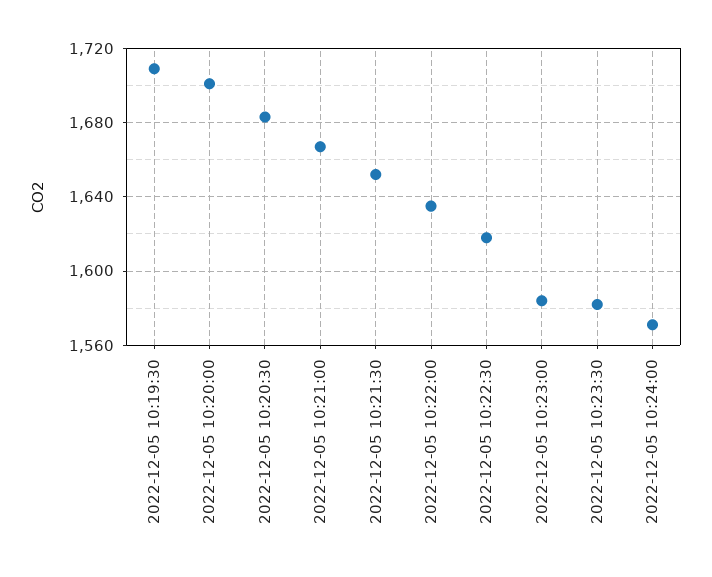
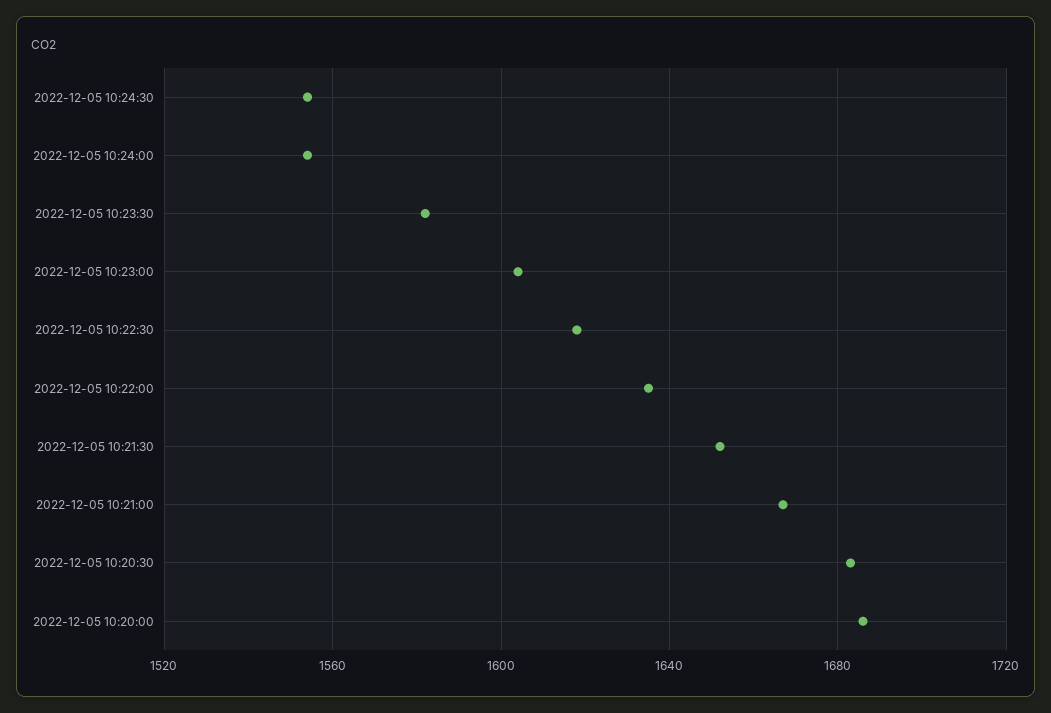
2022-12-05 10:19:30: 1710 -> none
2022-12-05 10:20:00: 1700 -> 1685
2022-12-05 10:23:00: 1585 -> 1605
2022-12-05 10:24:00: 1570 -> 1555
2022-12-05 10:24:30: none -> 1555

